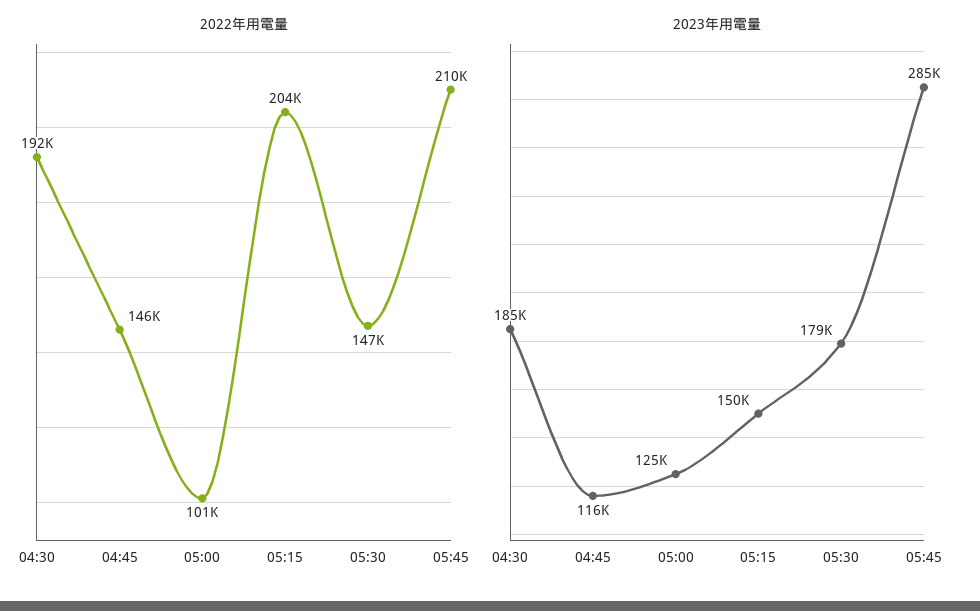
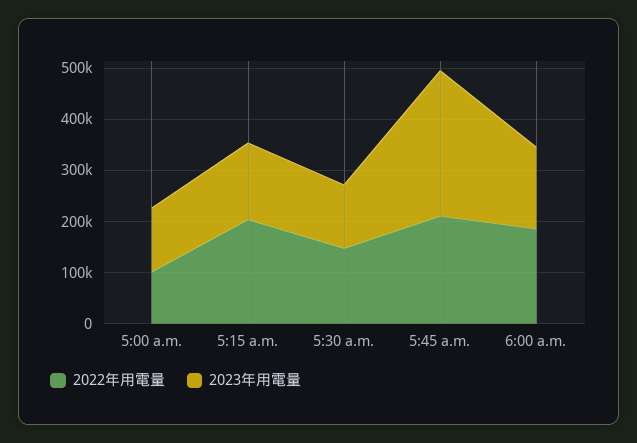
2022年用電量, 04:30: 192000 -> none
2022年用電量, 04:45: 146000 -> none
2023年用電量, 04:30: 185000 -> none
2023年用電量, 04:45: 116000 -> none
2023年用電量, 05:30: 179000 -> 120000
2022年用電量, 6:00 a.m.: none -> 180000
2023年用電量, 6:00 a.m.: none -> 160000

